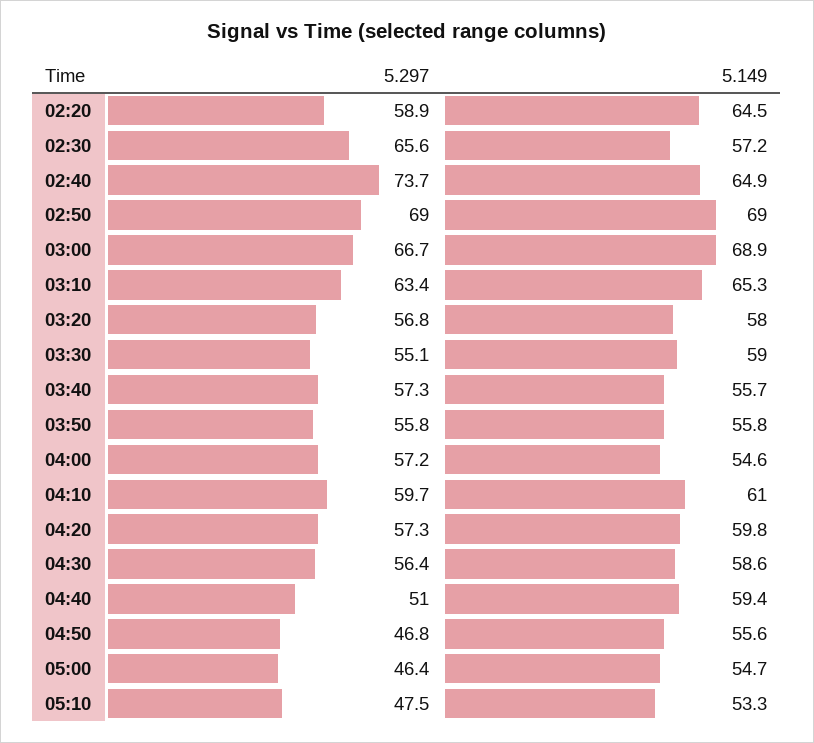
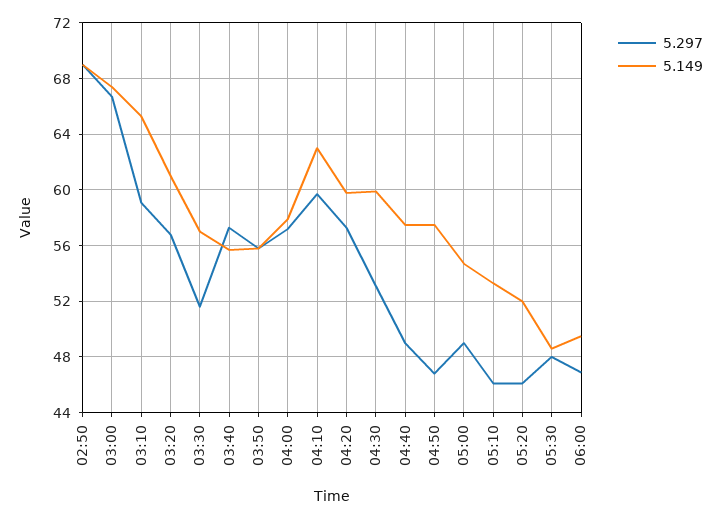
5.297, 02:20: 58.9 -> none
5.149, 02:20: 64.5 -> none
5.297, 02:30: 65.6 -> none
5.149, 02:30: 57.2 -> none
5.297, 02:40: 73.7 -> none
5.149, 02:40: 64.9 -> none
5.149, 03:00: 68.9 -> 67.5
5.297, 03:10: 63.4 -> 59
5.149, 03:20: 58 -> 61
5.297, 03:30: 55.1 -> 51.5
5.149, 03:30: 59 -> 57
5.149, 04:00: 54.6 -> 58
5.149, 04:10: 61 -> 63
5.297, 04:30: 56.4 -> 53
5.149, 04:30: 58.6 -> 60
5.297, 04:40: 51 -> 49
5.149, 04:40: 59.4 -> 57.5
5.149, 04:50: 55.6 -> 57.5
5.297, 05:00: 46.4 -> 49
5.297, 05:10: 47.5 -> 46
5.297, 05:20: none -> 46
5.149, 05:20: none -> 52
5.297, 05:30: none -> 48
5.149, 05:30: none -> 48.5
5.297, 06:00: none -> 47
5.149, 06:00: none -> 49.5

